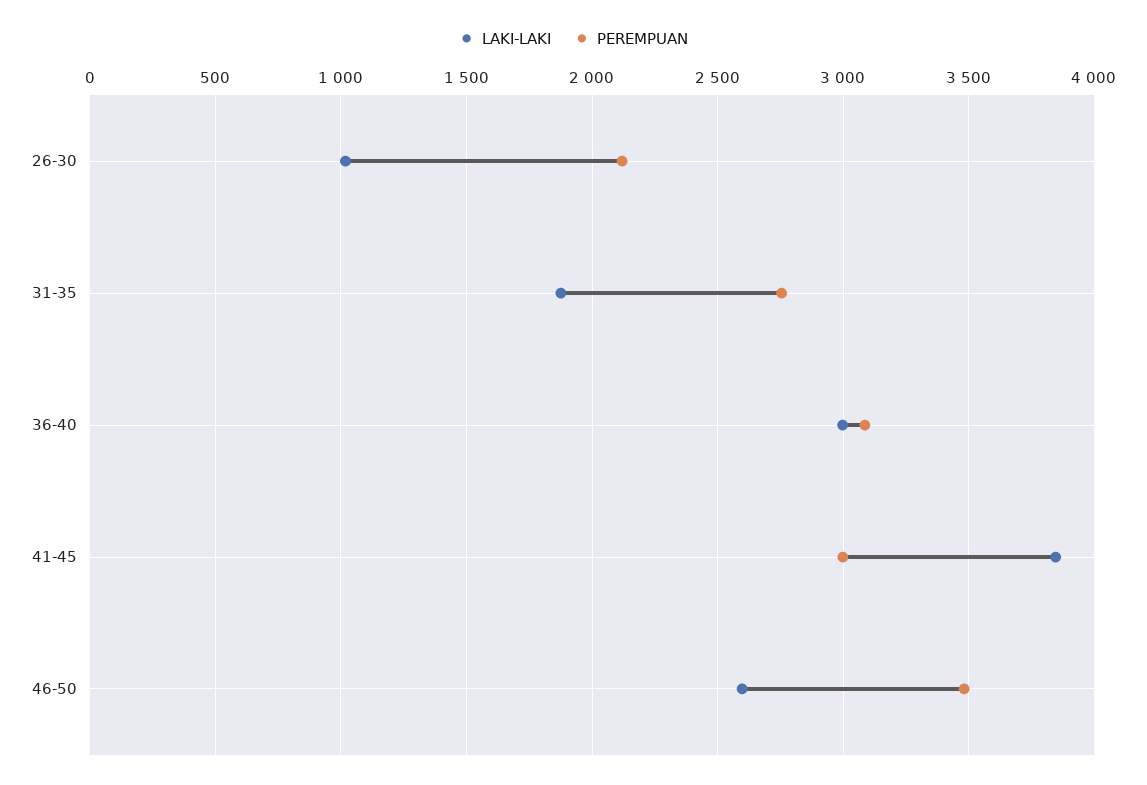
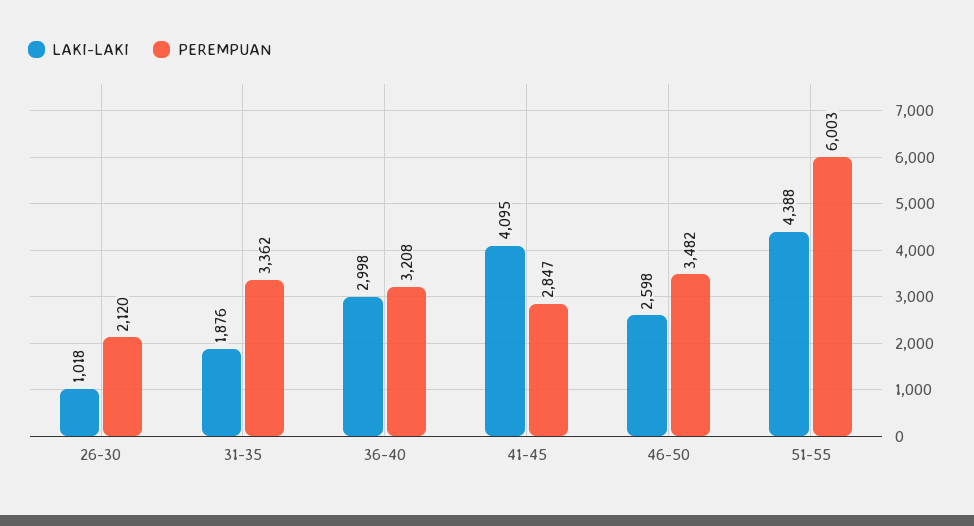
PEREMPUAN, 31-35: 2750 -> 3362
PEREMPUAN, 36-40: 3100 -> 3208
LAKI-LAKI, 41-45: 3850 -> 4095
PEREMPUAN, 41-45: 3000 -> 2847
LAKI-LAKI, 51-55: none -> 4388
PEREMPUAN, 51-55: none -> 6003

